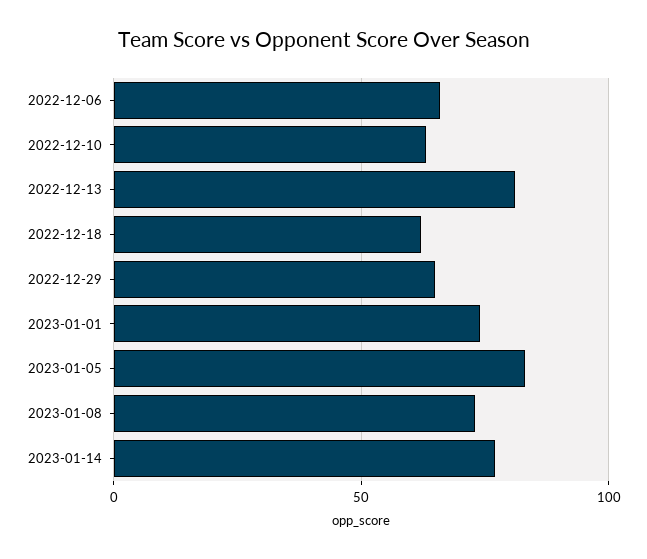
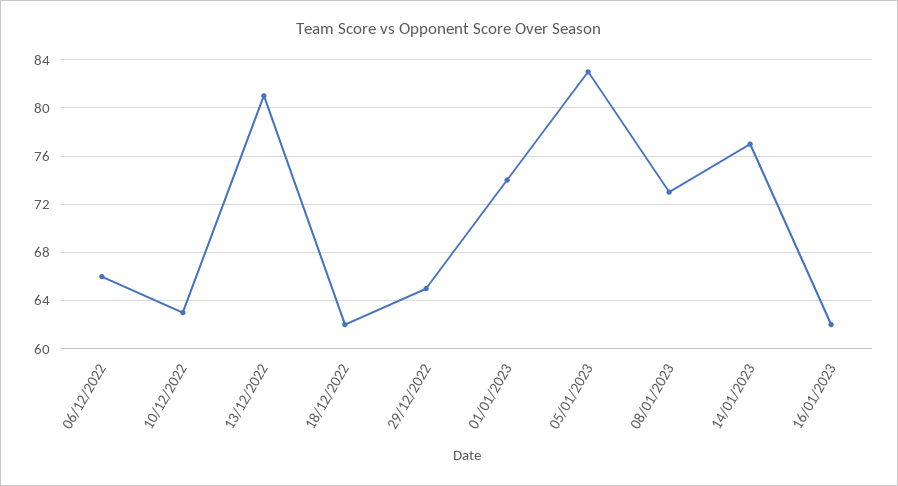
16/01/2023: none -> 62

